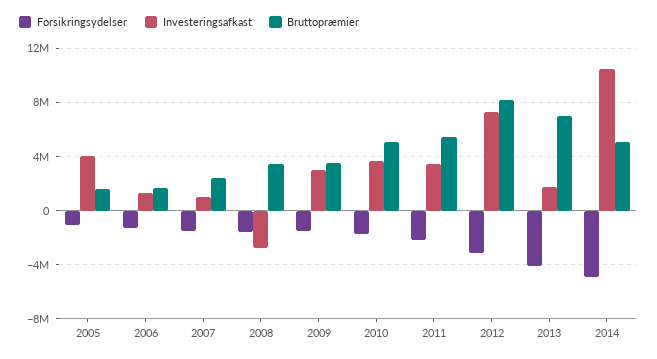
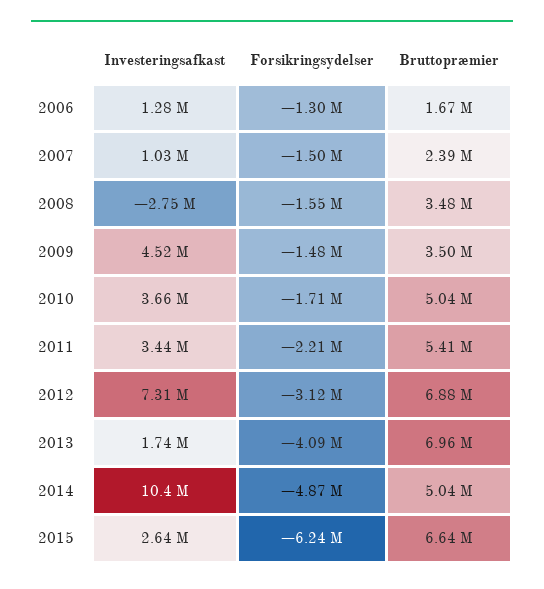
Forsikringsydelser, 2005: -1000000 -> none
Investeringsafkast, 2005: 4000000 -> none
Bruttopræmier, 2005: 1500000 -> none
Investeringsafkast, 2009: 3000000 -> 4520000
Bruttopræmier, 2012: 8000000 -> 6880000
Investeringsafkast, 2015: none -> 2640000
Forsikringsydelser, 2015: none -> -6240000
Bruttopræmier, 2015: none -> 6640000

